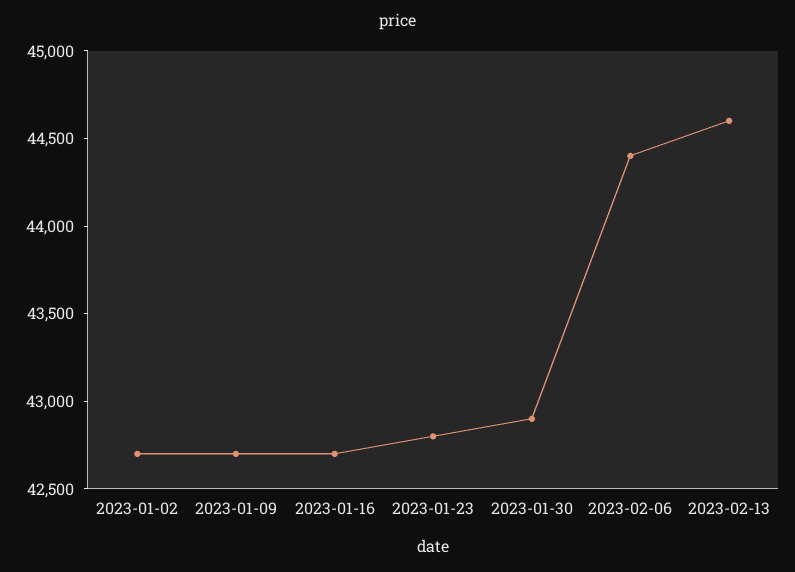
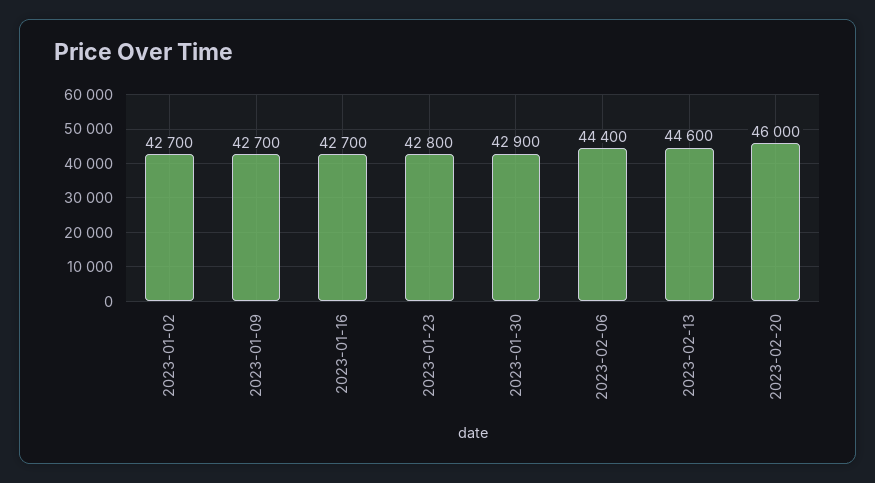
2023-02-20: none -> 46000

